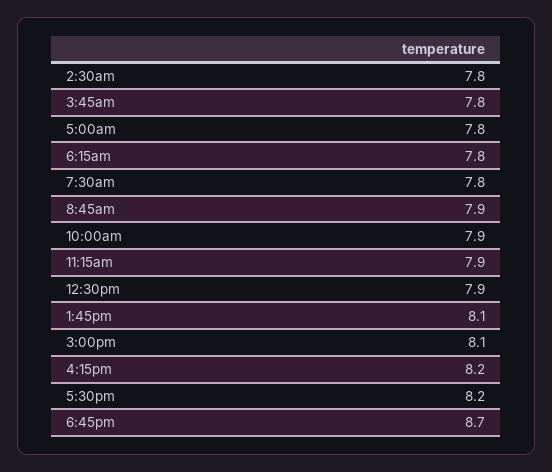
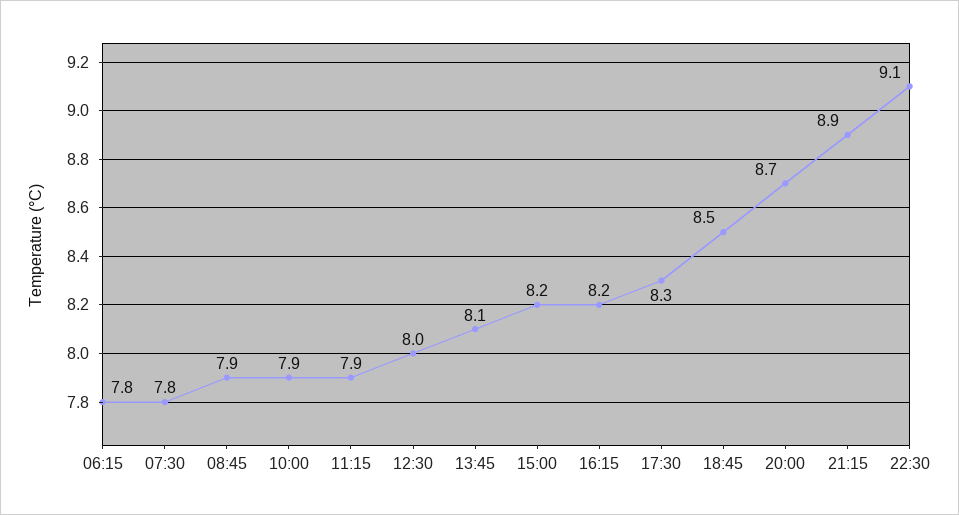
2:30am: 7.8 -> none
3:45am: 7.8 -> none
5:00am: 7.8 -> none
12:30pm: 7.9 -> 8
3:00pm: 8.1 -> 8.2
5:30pm: 8.2 -> 8.3
6:45pm: 8.7 -> 8.5
20:00: none -> 8.7
21:15: none -> 8.9
22:30: none -> 9.1

